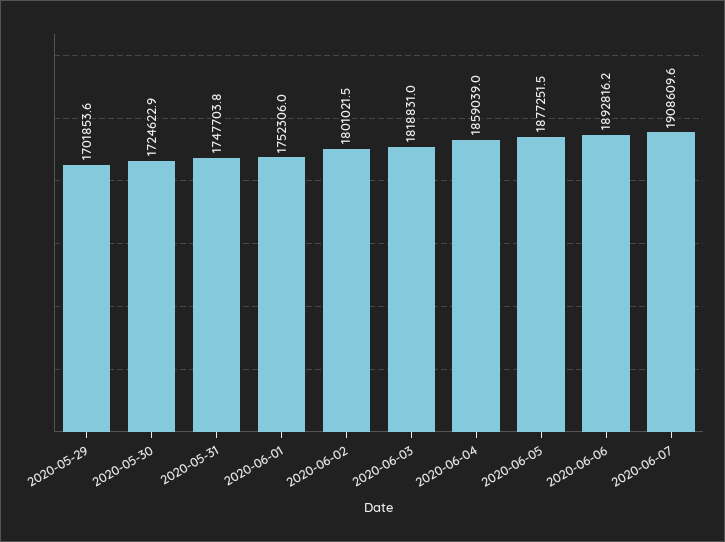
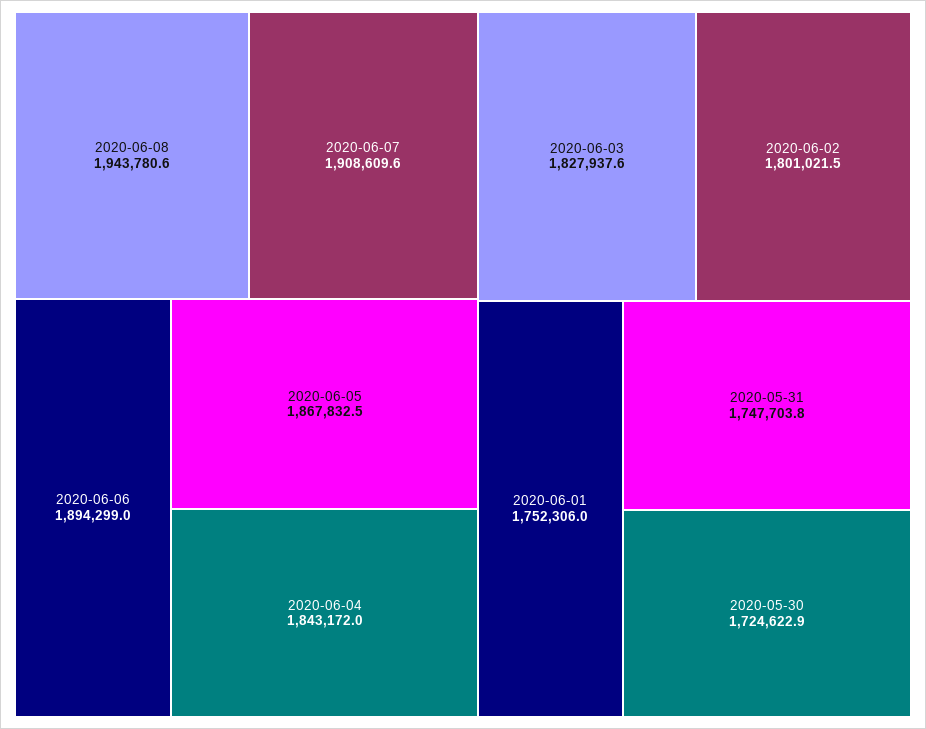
2020-05-29: 1701853.6 -> none
2020-06-03: 1818831 -> 1827937.6
2020-06-04: 1859039 -> 1843172
2020-06-05: 1877251.5 -> 1867832.5
2020-06-06: 1892816.2 -> 1894299
2020-06-08: none -> 1943780.6

